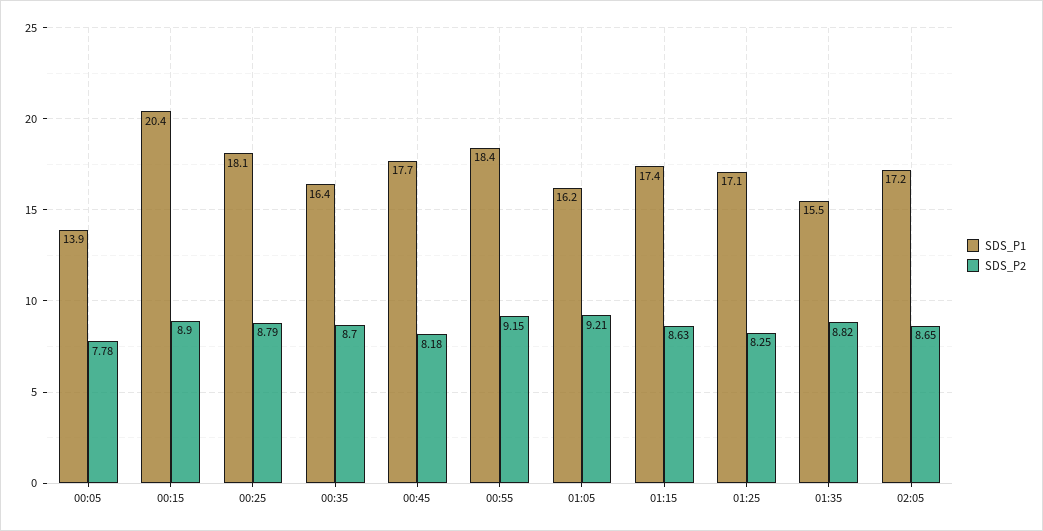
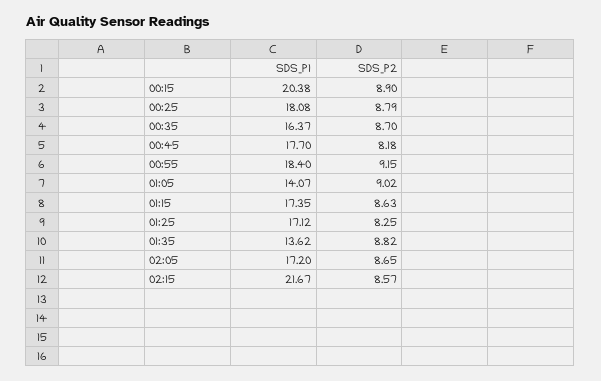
SDS_P1, 00:05: 13.9 -> none
SDS_P2, 00:05: 7.78 -> none
SDS_P1, 01:05: 16.2 -> 14.07
SDS_P2, 01:05: 9.21 -> 9.02
SDS_P1, 01:35: 15.5 -> 13.62
SDS_P1, 02:15: none -> 21.67
SDS_P2, 02:15: none -> 8.57

